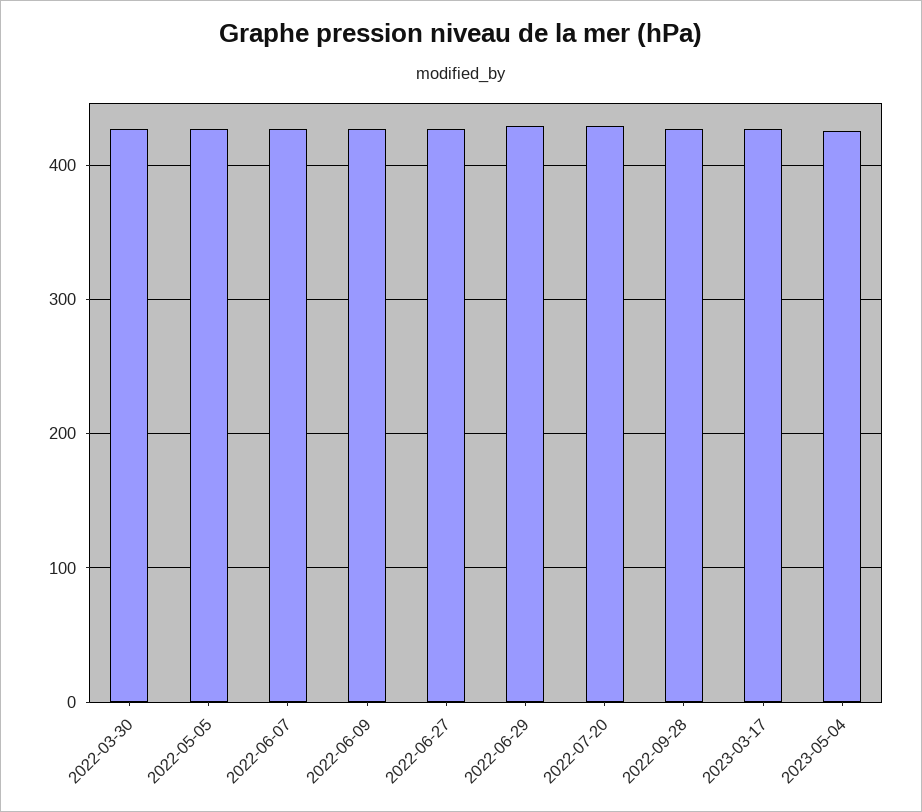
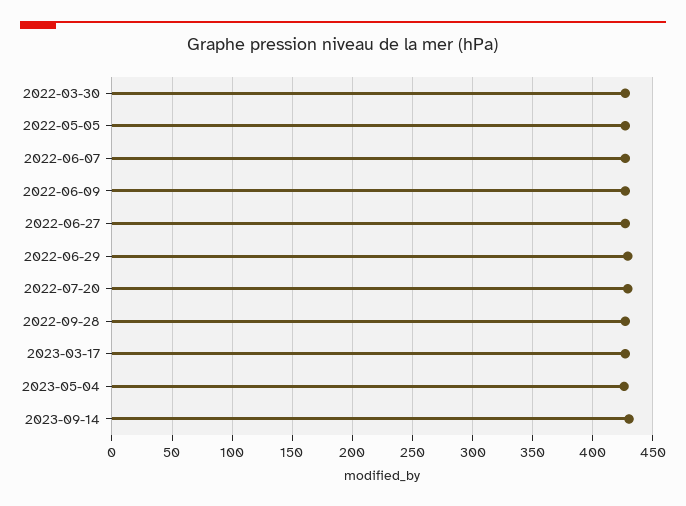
2023-09-14: none -> 430

